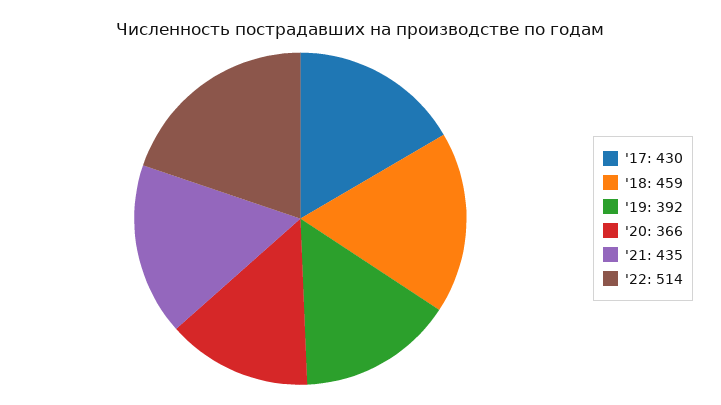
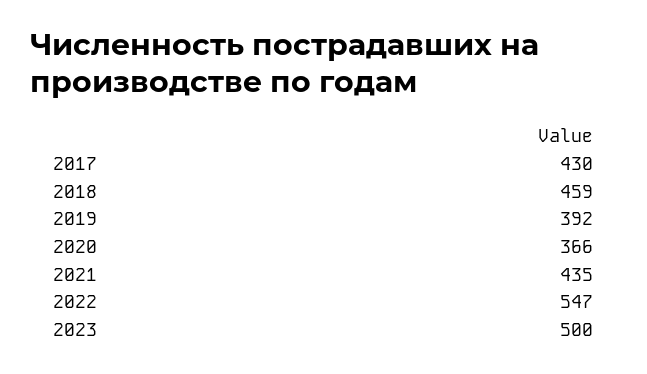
'22: 514 -> 547
2023: none -> 500

